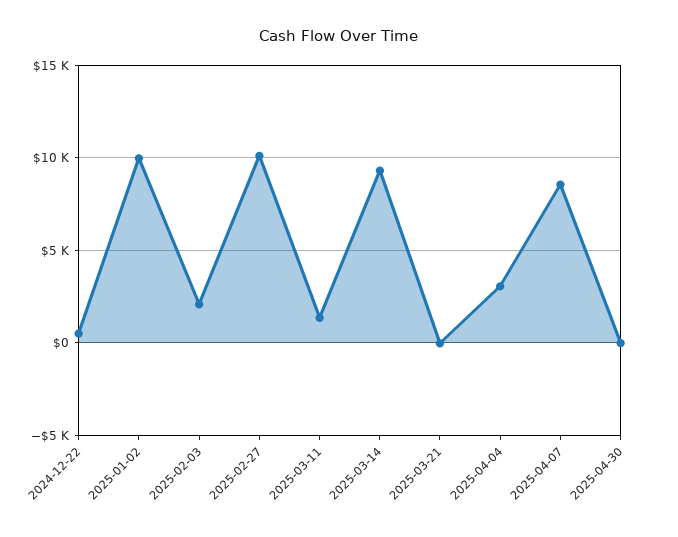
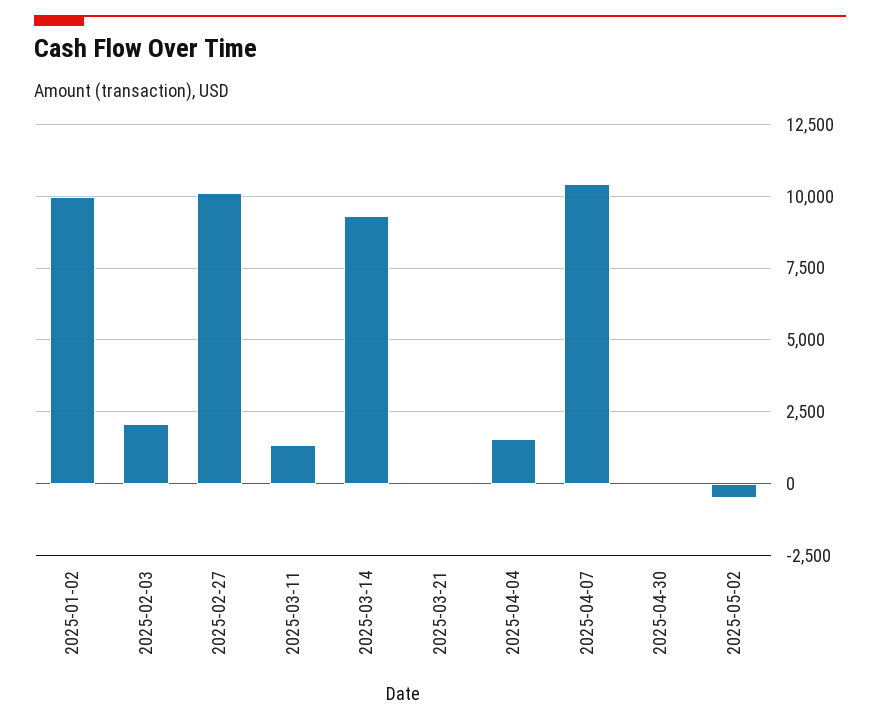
2024-12-22: 500 -> none
2025-04-04: 3000 -> 1500
2025-04-07: 8500 -> 10500
2025-05-02: none -> -500

